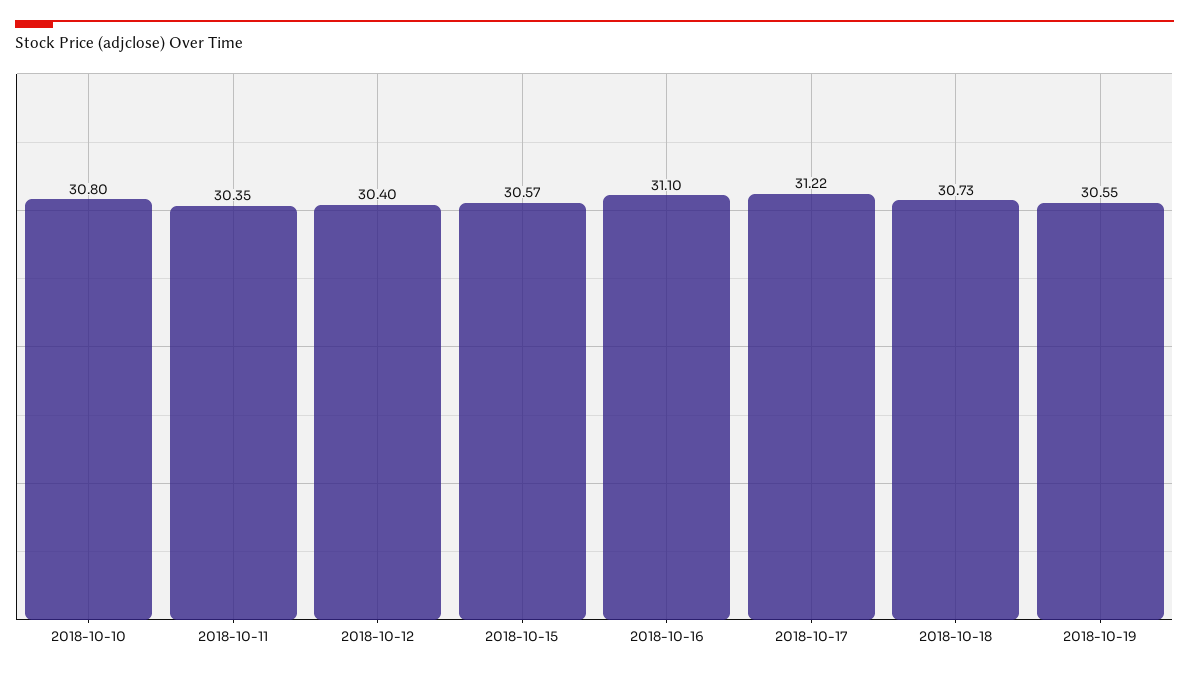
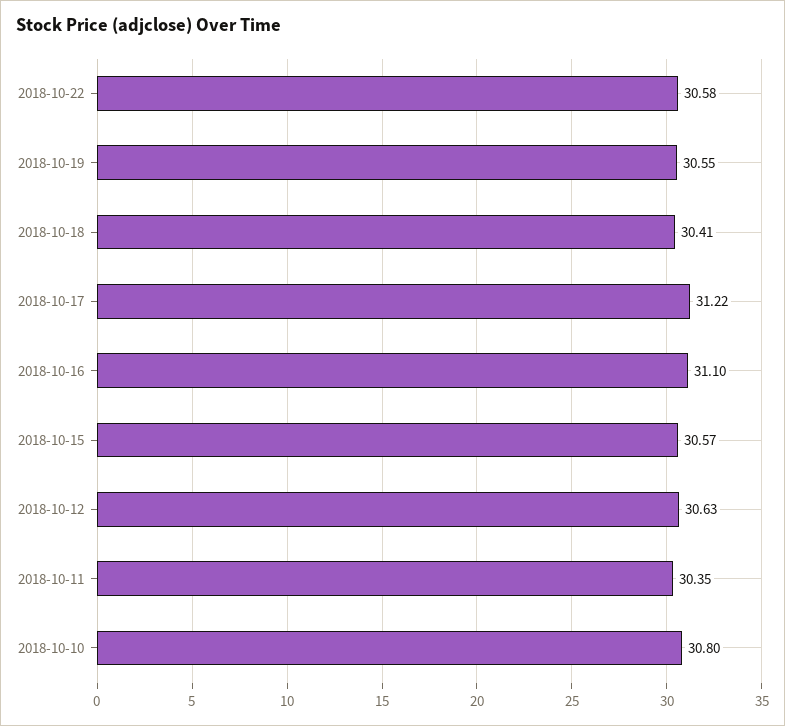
2018-10-12: 30.4 -> 30.63
2018-10-18: 30.73 -> 30.41
2018-10-22: none -> 30.58

